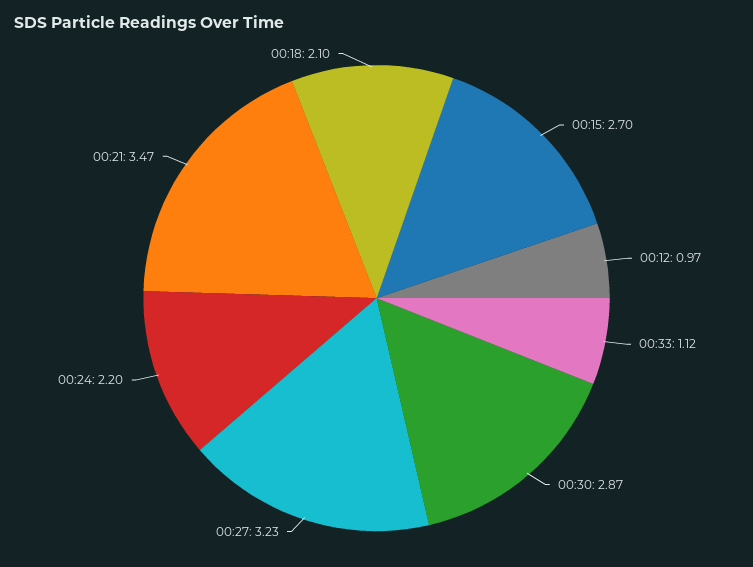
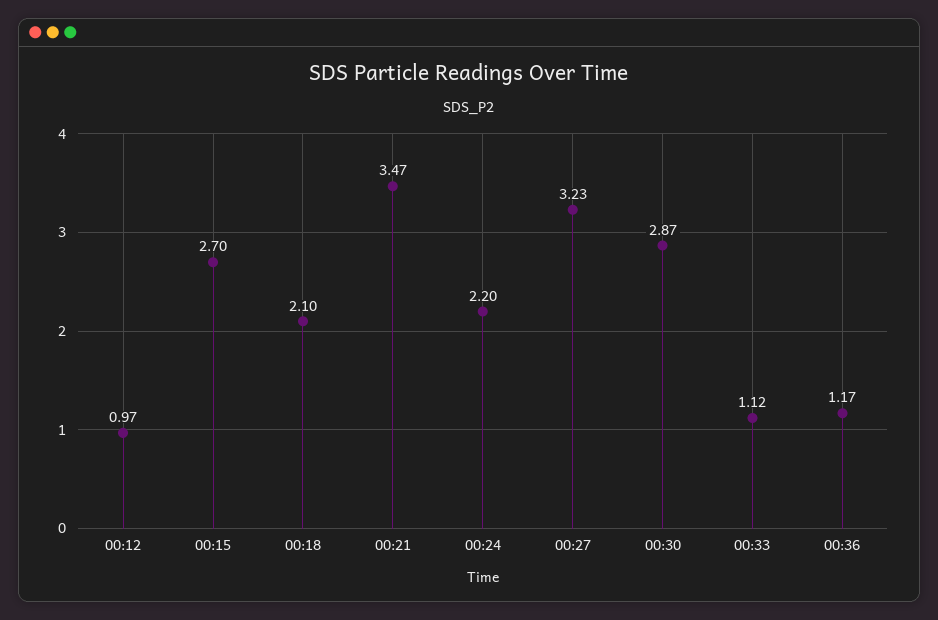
00:36: none -> 1.17

